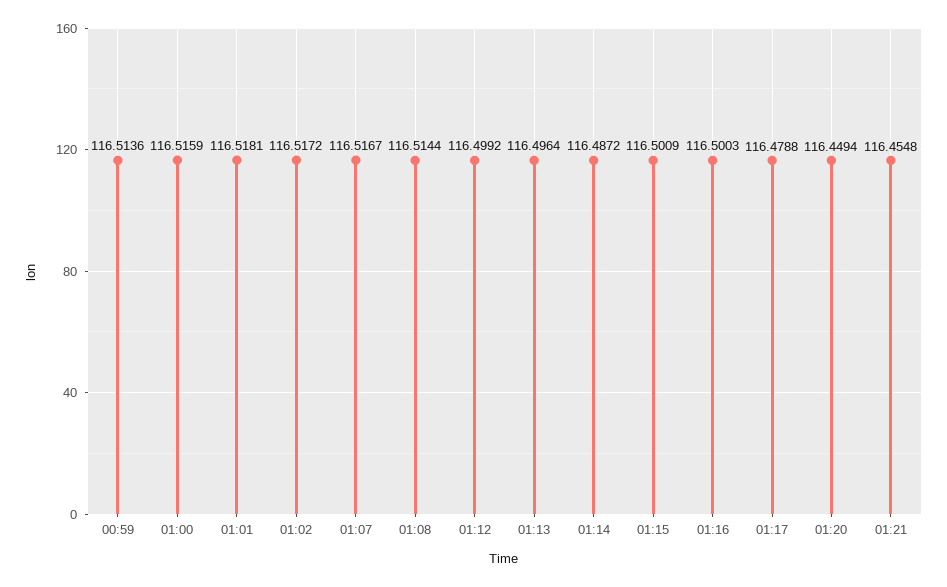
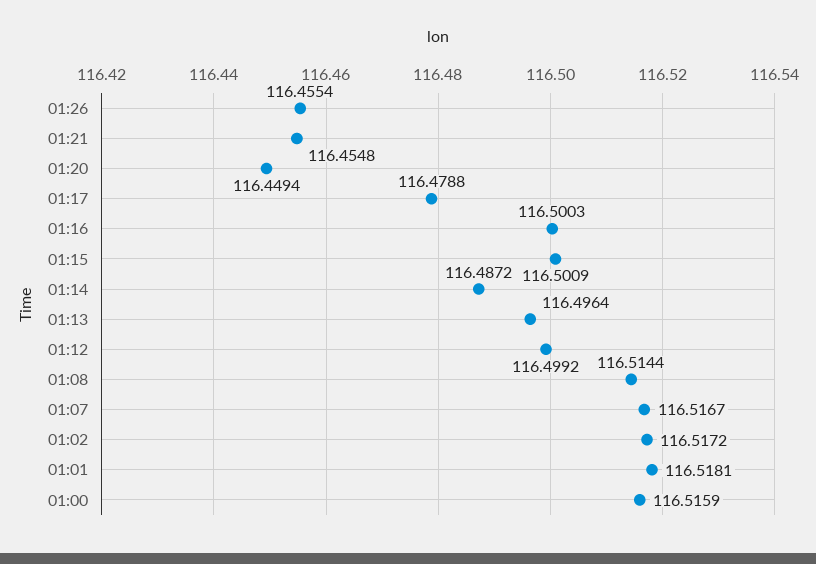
00:59: 116.5136 -> none
01:26: none -> 116.4554

